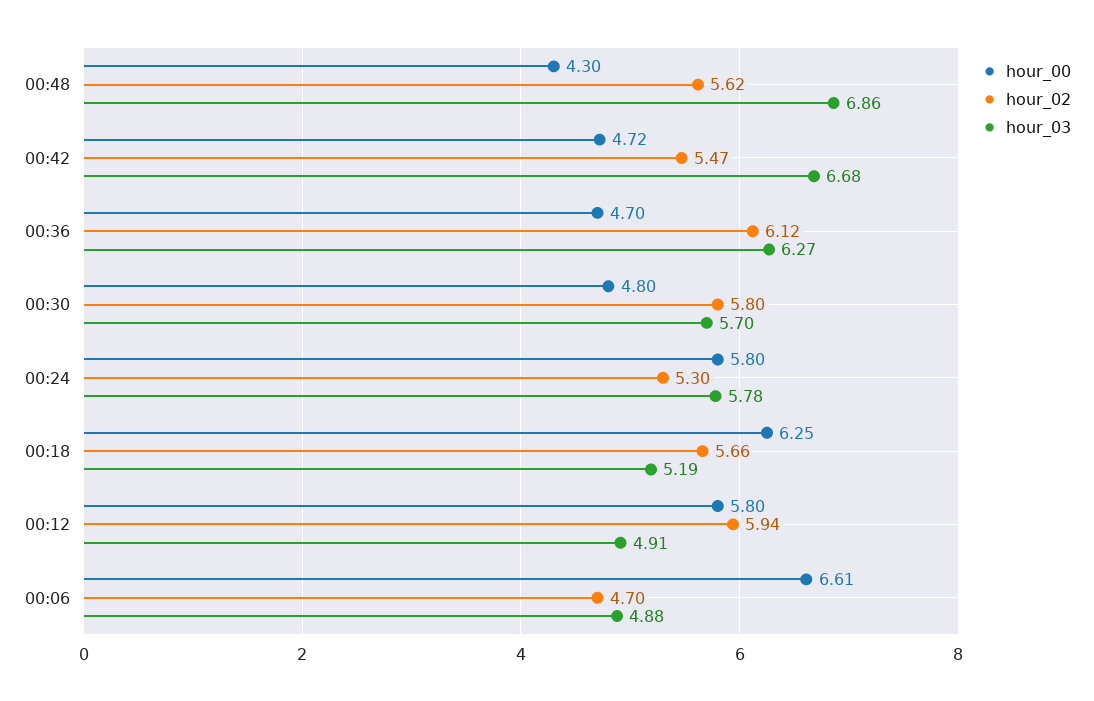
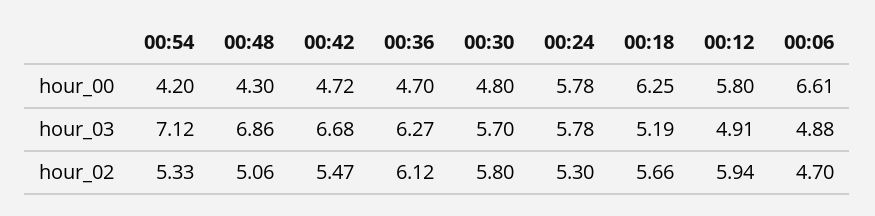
hour_02, 00:48: 5.62 -> 5.06
hour_00, 00:24: 5.8 -> 5.78
hour_00, 00:54: none -> 4.2
hour_03, 00:54: none -> 7.12
hour_02, 00:54: none -> 5.33

